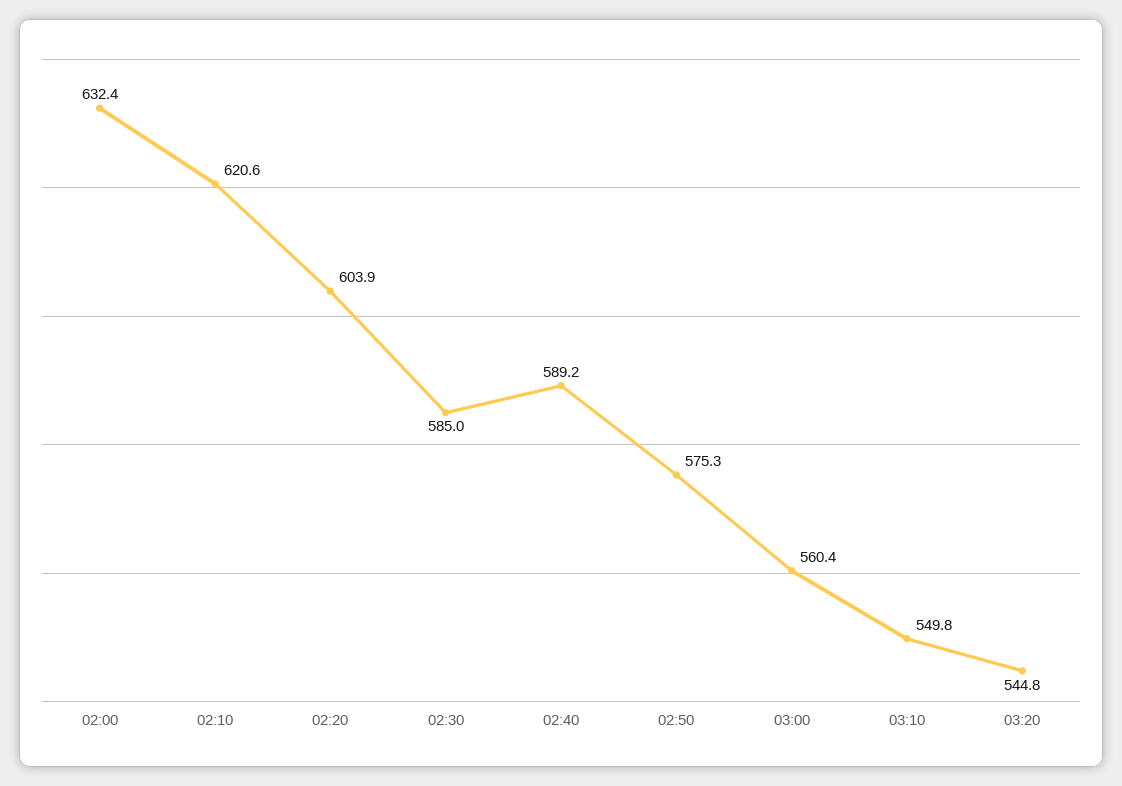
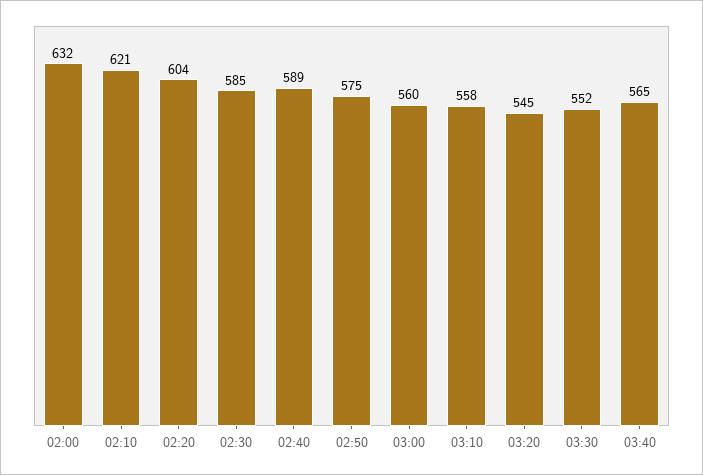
03:10: 549.8 -> 558
03:30: none -> 552
03:40: none -> 565

